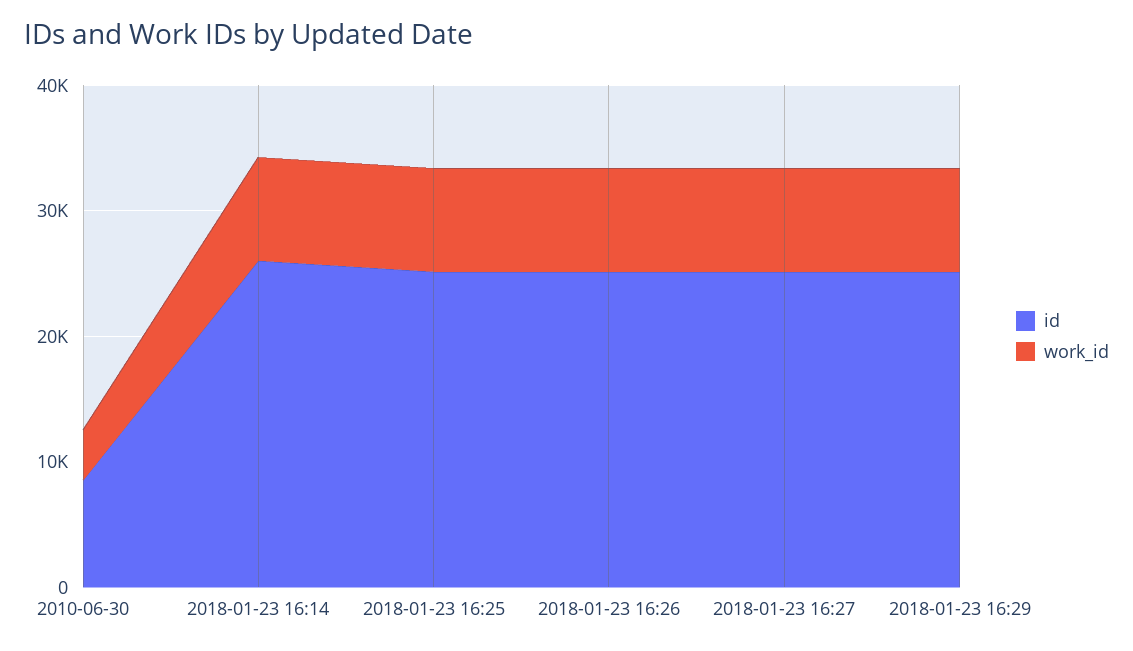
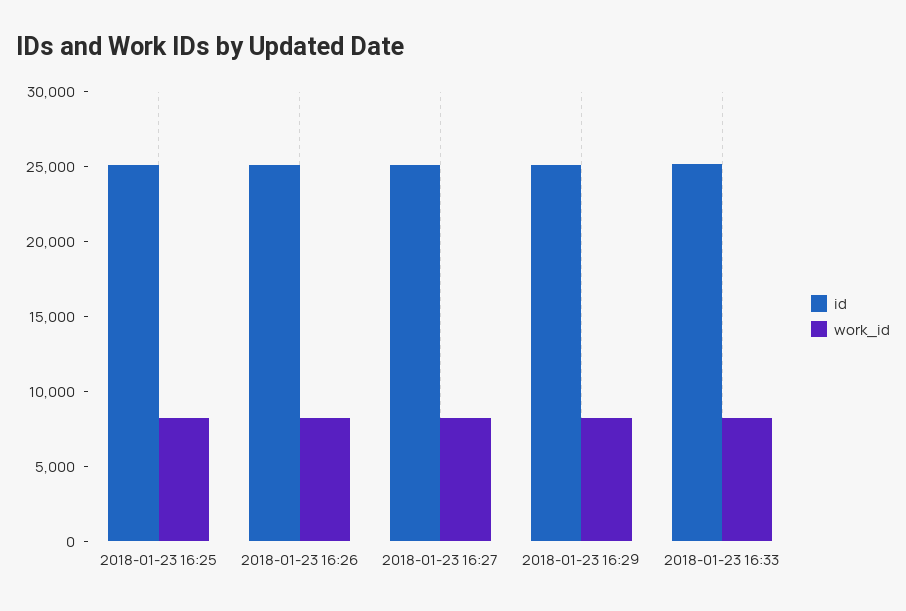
id, 2010-06-30: 8000 -> none
work_id, 2010-06-30: 4000 -> none
id, 2018-01-23 16:14: 26000 -> none
work_id, 2018-01-23 16:14: 8000 -> none
id, 2018-01-23 16:33: none -> 25000
work_id, 2018-01-23 16:33: none -> 8000

